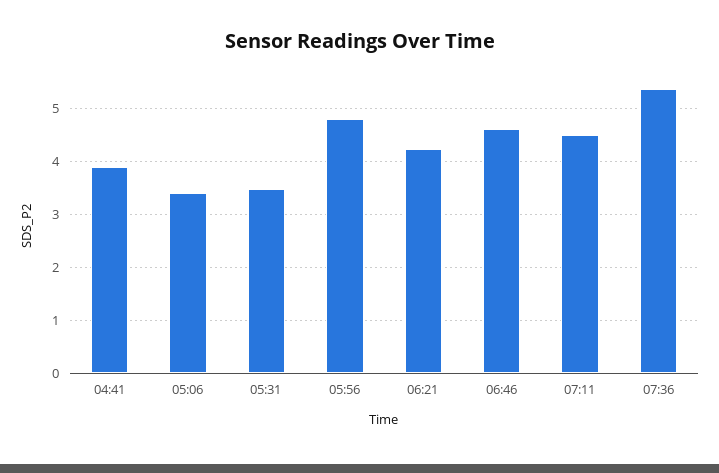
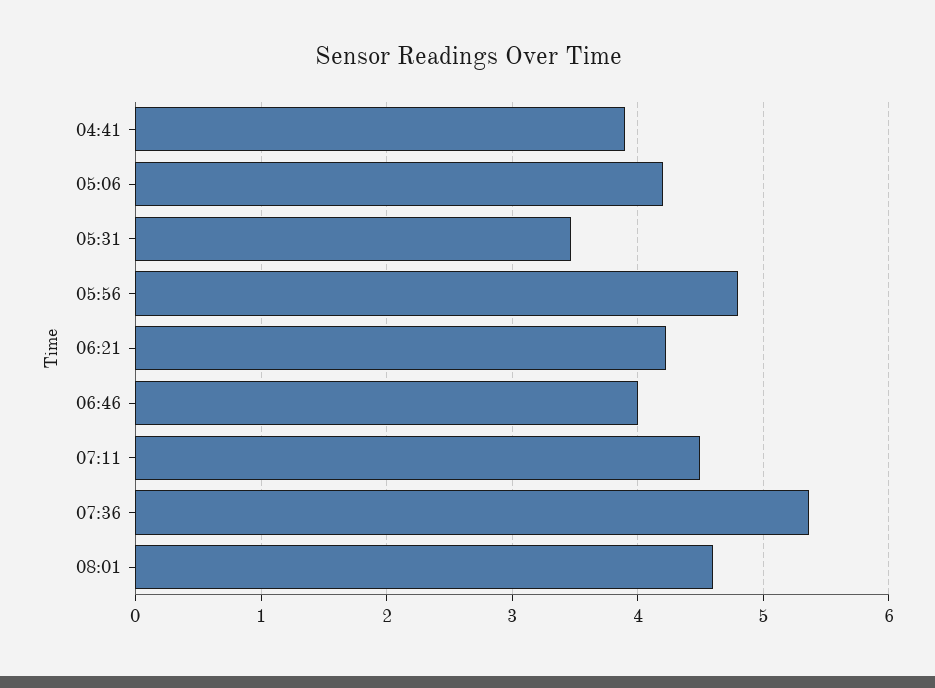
05:06: 3.4 -> 4.2
06:46: 4.6 -> 4
08:01: none -> 4.6

